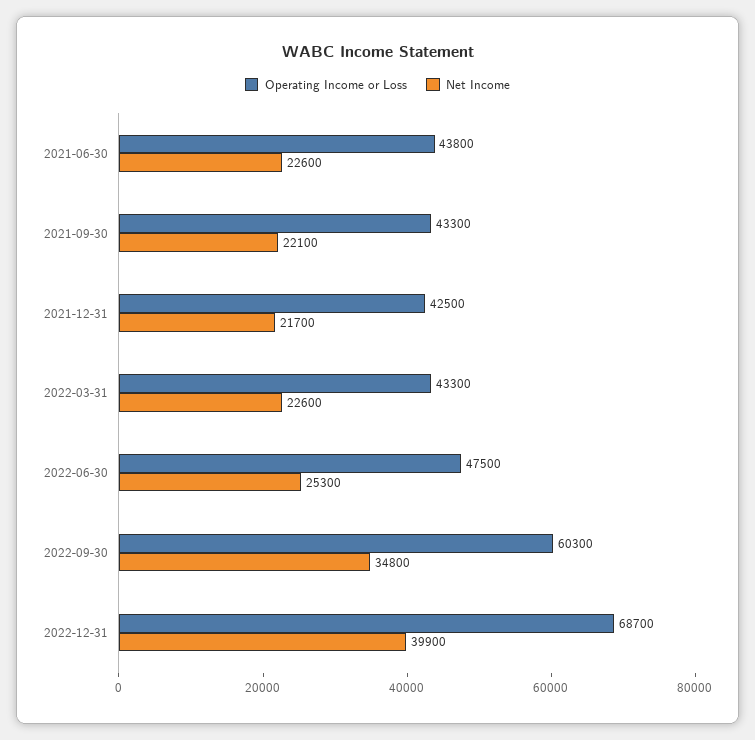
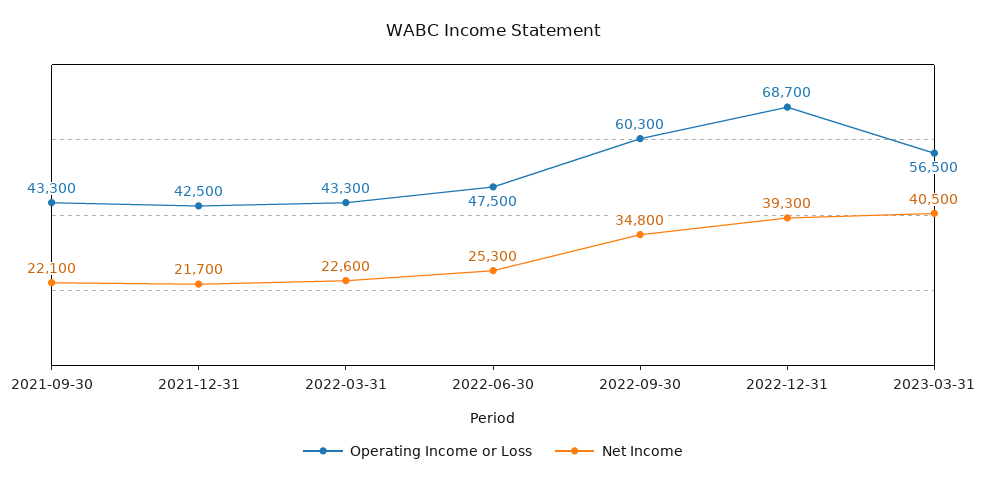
Operating Income or Loss, 2021-06-30: 43800 -> none
Net Income, 2021-06-30: 22600 -> none
Net Income, 2022-12-31: 39900 -> 39300
Operating Income or Loss, 2023-03-31: none -> 56500
Net Income, 2023-03-31: none -> 40500

